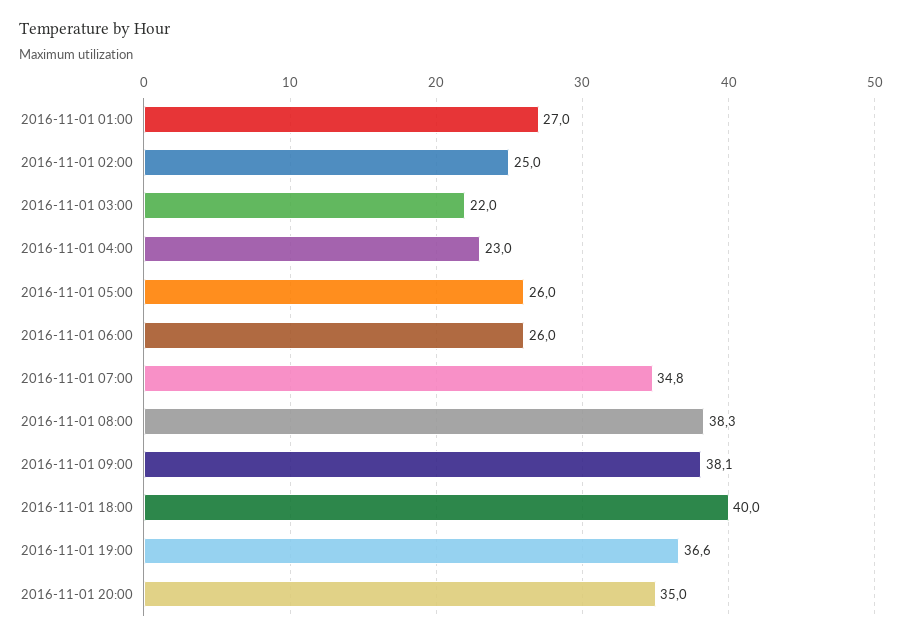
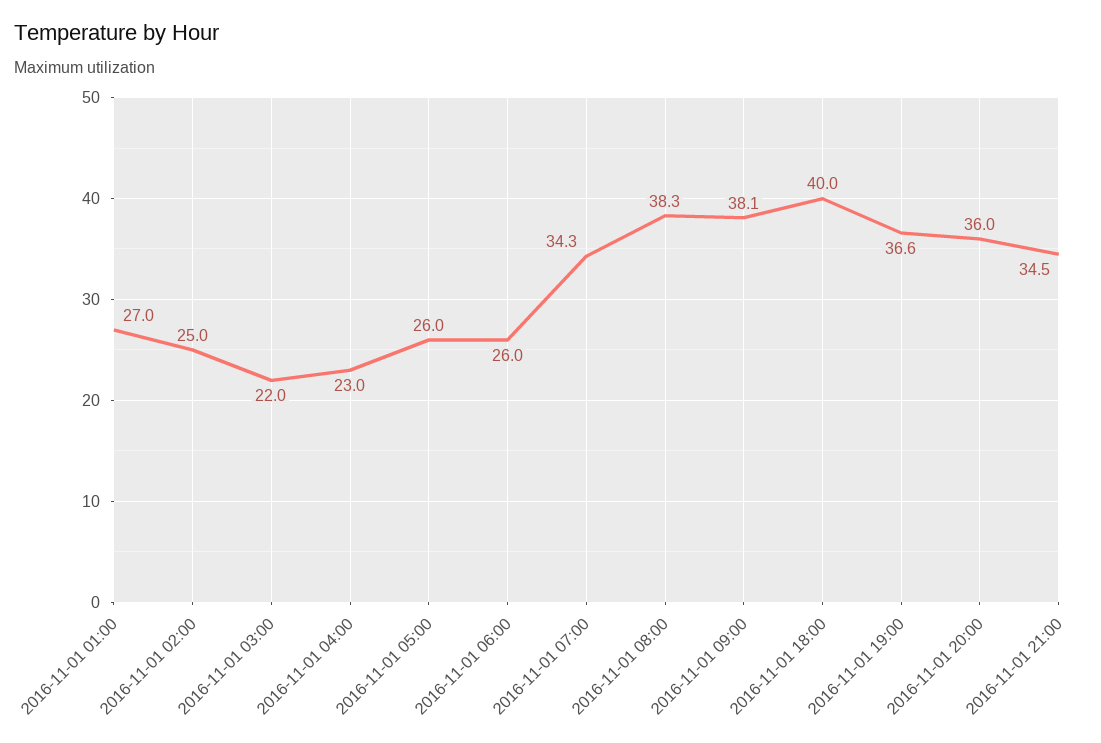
2016-11-01 07:00: 34.8 -> 34.3
2016-11-01 20:00: 35 -> 36
2016-11-01 21:00: none -> 34.5

